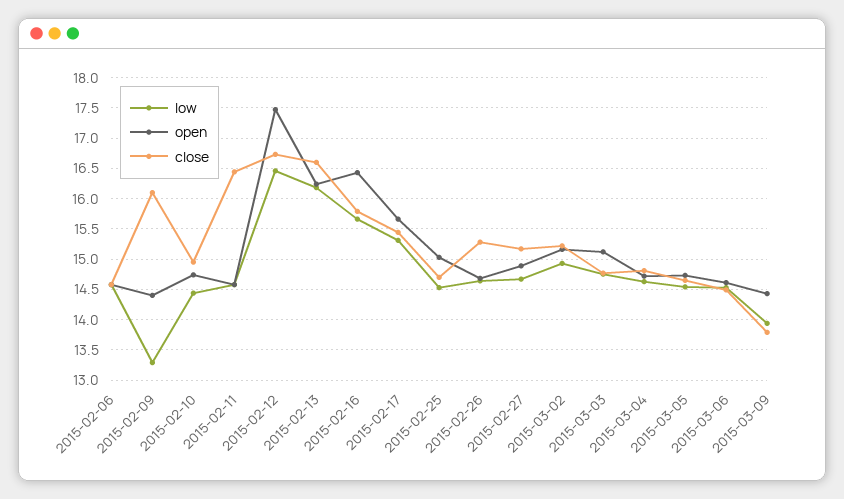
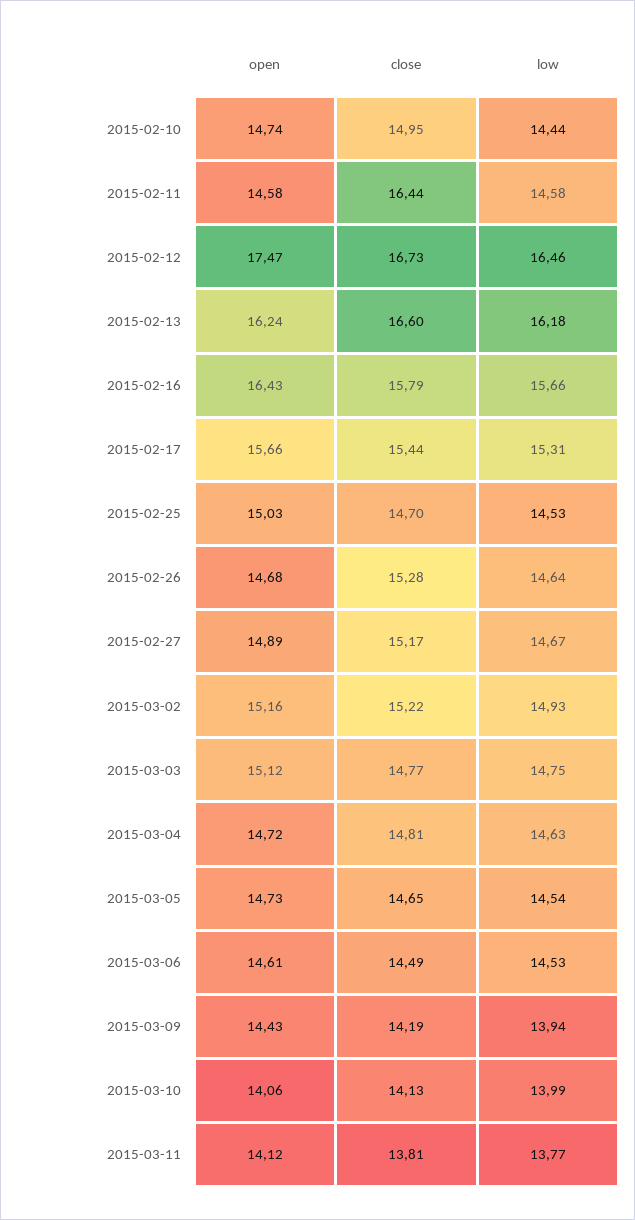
low, 2015-02-06: 14.6 -> none
open, 2015-02-06: 14.6 -> none
close, 2015-02-06: 14.6 -> none
low, 2015-02-09: 13.3 -> none
open, 2015-02-09: 14.4 -> none
close, 2015-02-09: 16.1 -> none
close, 2015-03-09: 13.8 -> 14.19
open, 2015-03-10: none -> 14.06
close, 2015-03-10: none -> 14.13
low, 2015-03-10: none -> 13.99
open, 2015-03-11: none -> 14.12
close, 2015-03-11: none -> 13.81
low, 2015-03-11: none -> 13.77

